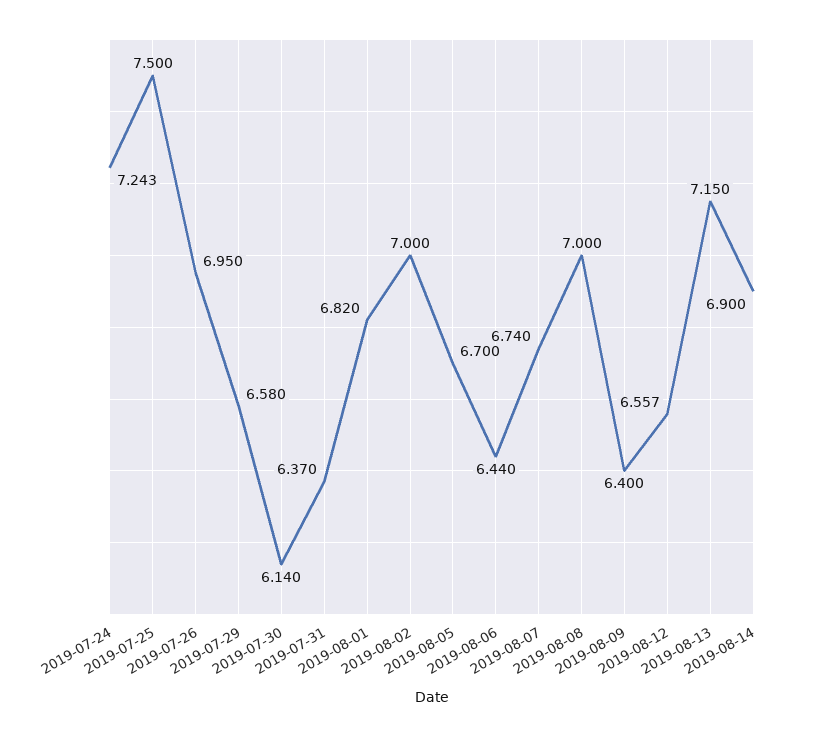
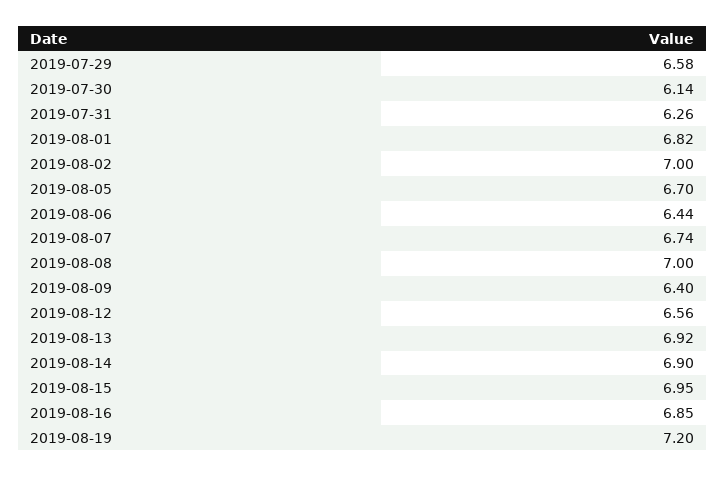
2019-07-24: 7.243 -> none
2019-07-25: 7.5 -> none
2019-07-26: 6.95 -> none
2019-07-31: 6.37 -> 6.26
2019-08-13: 7.15 -> 6.92
2019-08-15: none -> 6.95
2019-08-16: none -> 6.85
2019-08-19: none -> 7.2

